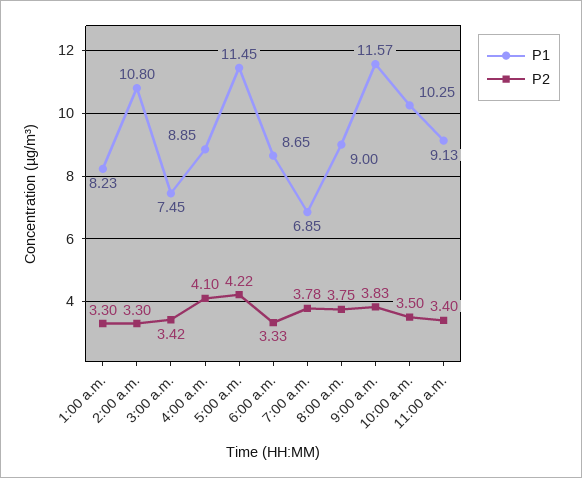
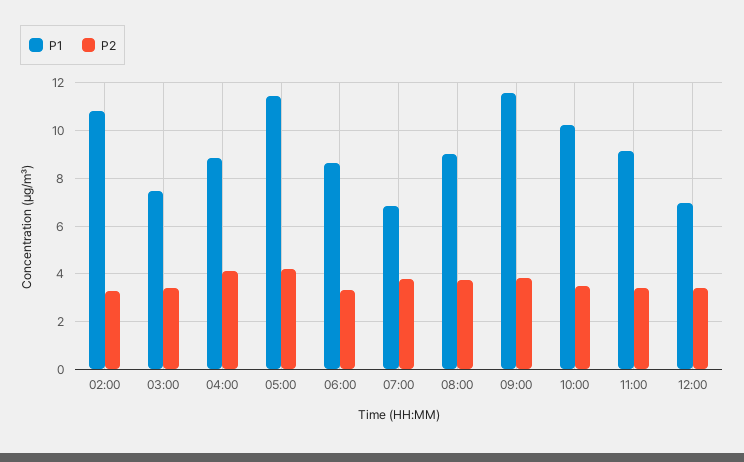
P1, 1:00 a.m.: 8.23 -> none
P2, 1:00 a.m.: 3.3 -> none
P1, 12:00: none -> 7
P2, 12:00: none -> 3.5

